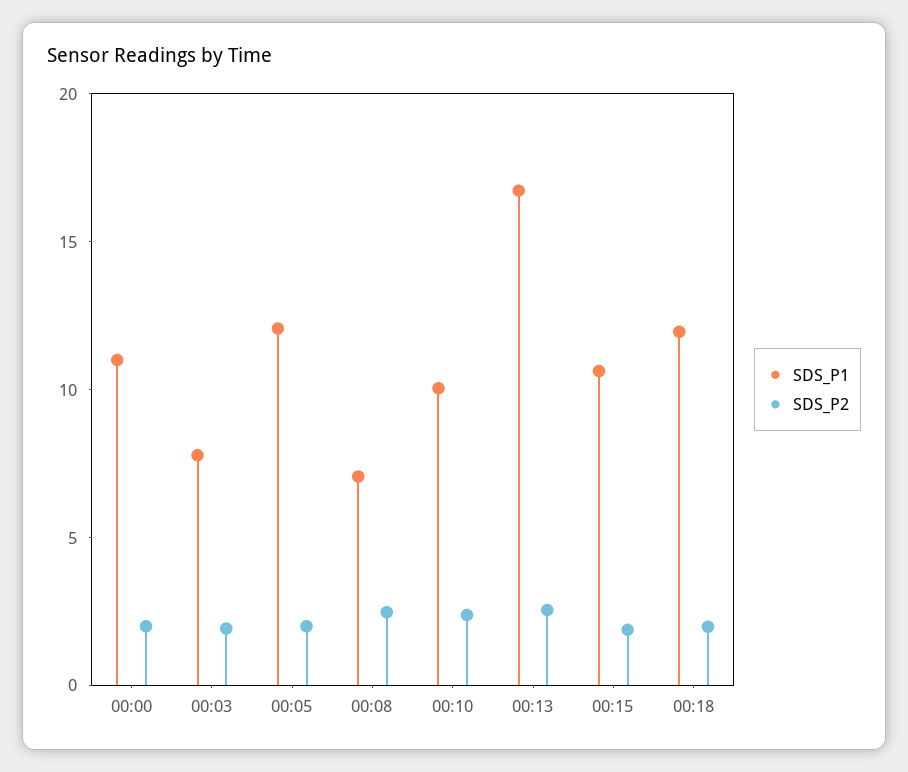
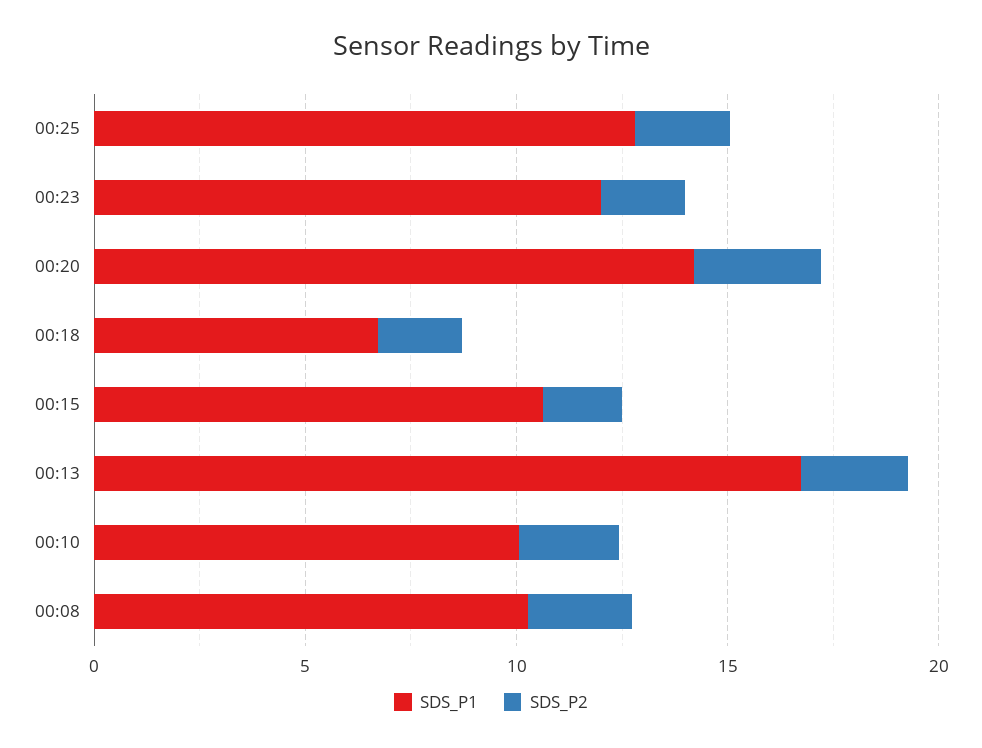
SDS_P1, 00:00: 11 -> none
SDS_P2, 00:00: 2 -> none
SDS_P1, 00:03: 8 -> none
SDS_P2, 00:03: 2 -> none
SDS_P1, 00:05: 12 -> none
SDS_P2, 00:05: 2 -> none
SDS_P1, 00:08: 7 -> 10
SDS_P1, 00:18: 12 -> 7
SDS_P1, 00:25: none -> 13
SDS_P2, 00:25: none -> 2
SDS_P1, 00:23: none -> 12
SDS_P2, 00:23: none -> 2
SDS_P1, 00:20: none -> 14
SDS_P2, 00:20: none -> 3

